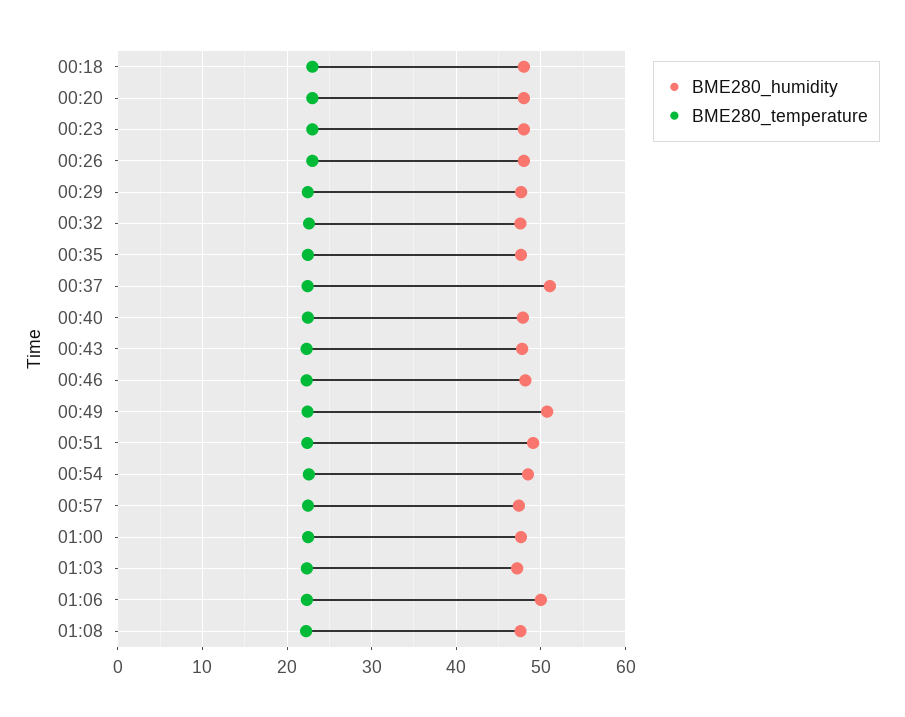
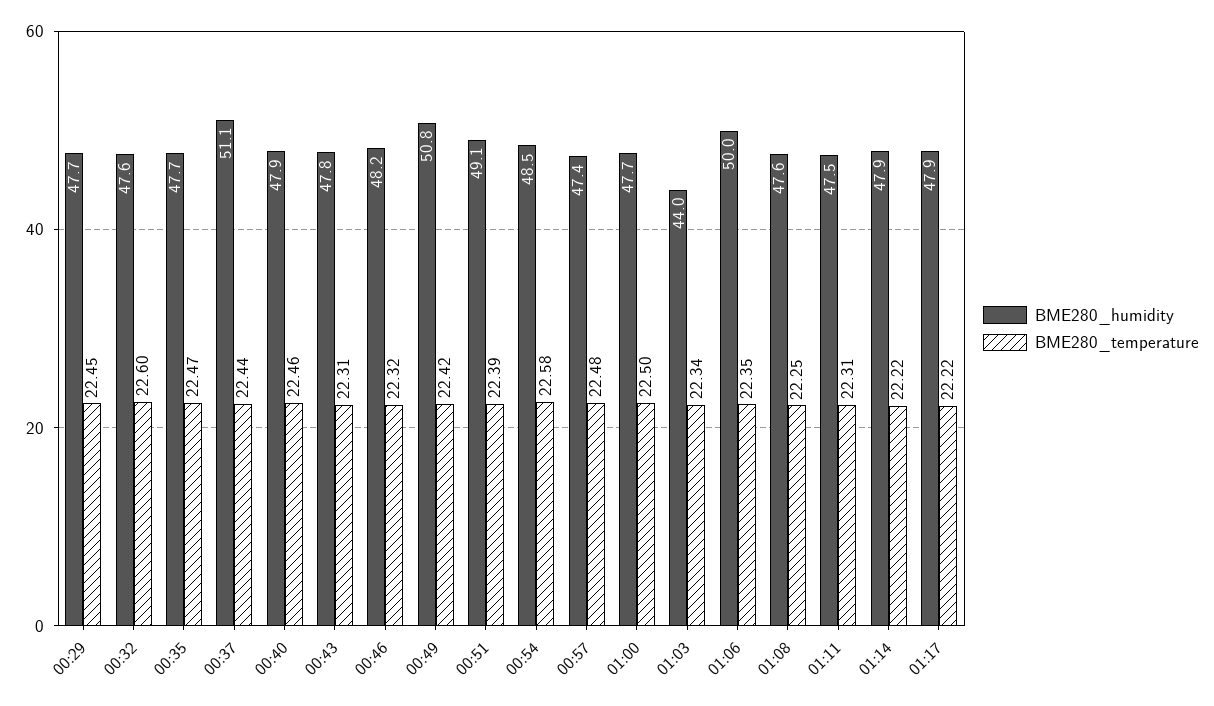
BME280_humidity, 00:18: 48 -> none
BME280_temperature, 00:18: 23 -> none
BME280_humidity, 00:20: 48 -> none
BME280_temperature, 00:20: 23 -> none
BME280_humidity, 00:23: 48 -> none
BME280_temperature, 00:23: 23 -> none
BME280_humidity, 00:26: 48 -> none
BME280_temperature, 00:26: 23 -> none
BME280_humidity, 01:03: 47 -> 44
BME280_humidity, 01:11: none -> 47.5
BME280_temperature, 01:11: none -> 22.31
BME280_humidity, 01:14: none -> 47.9
BME280_temperature, 01:14: none -> 22.22
BME280_humidity, 01:17: none -> 47.9
BME280_temperature, 01:17: none -> 22.22

